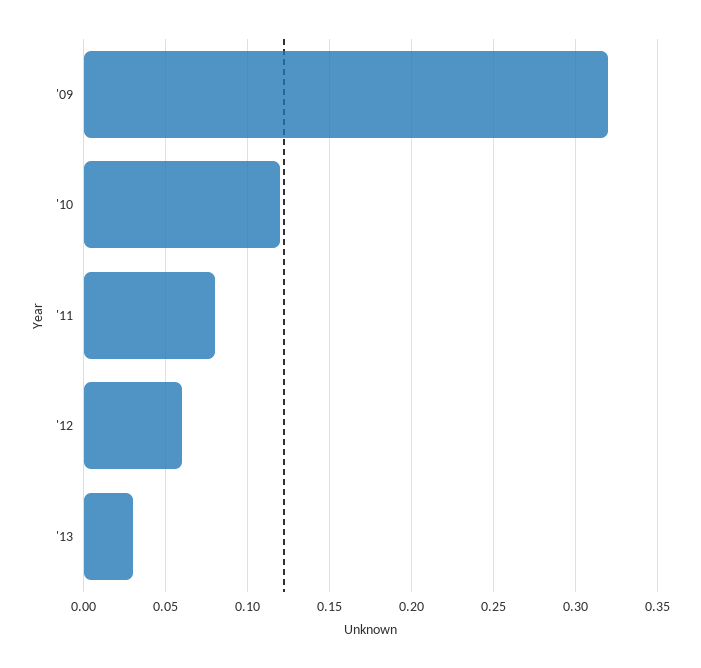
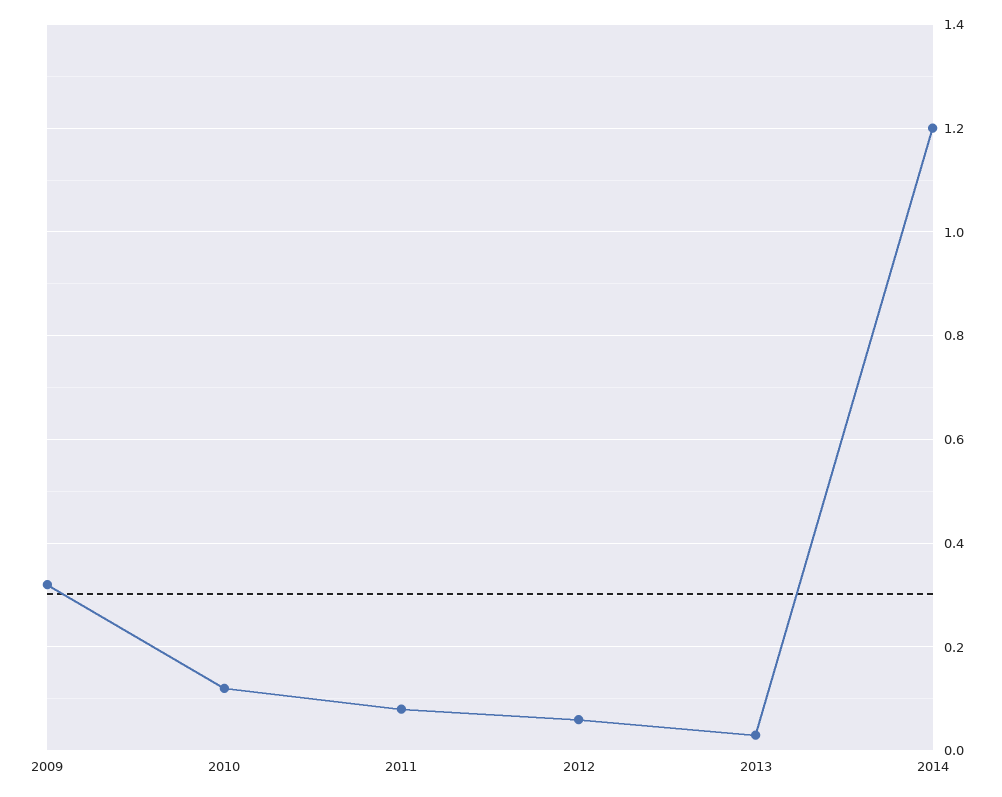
2014: none -> 1.2

